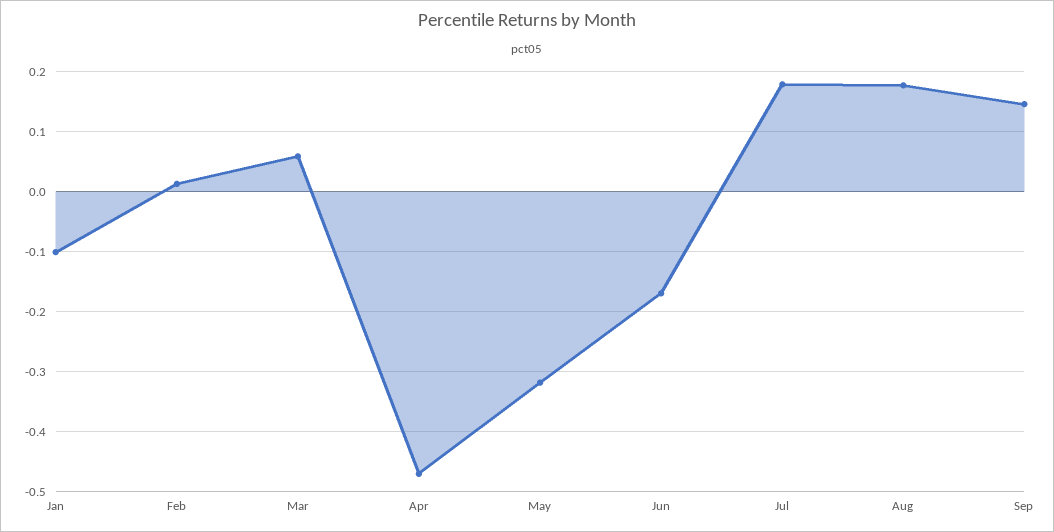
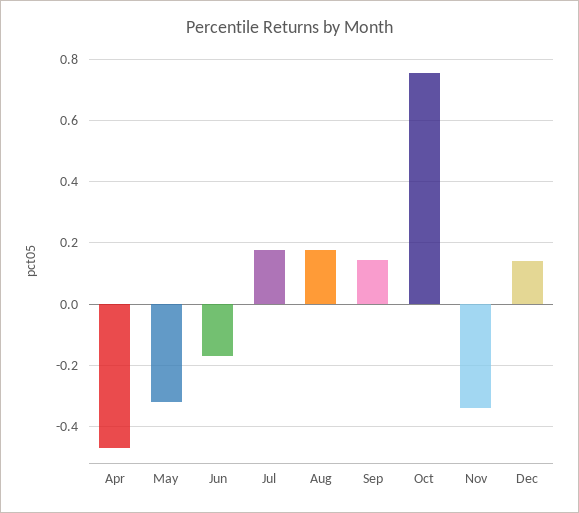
Jan: -0.1 -> none
Feb: 0.01 -> none
Mar: 0.06 -> none
Oct: none -> 0.76
Nov: none -> -0.34
Dec: none -> 0.14

